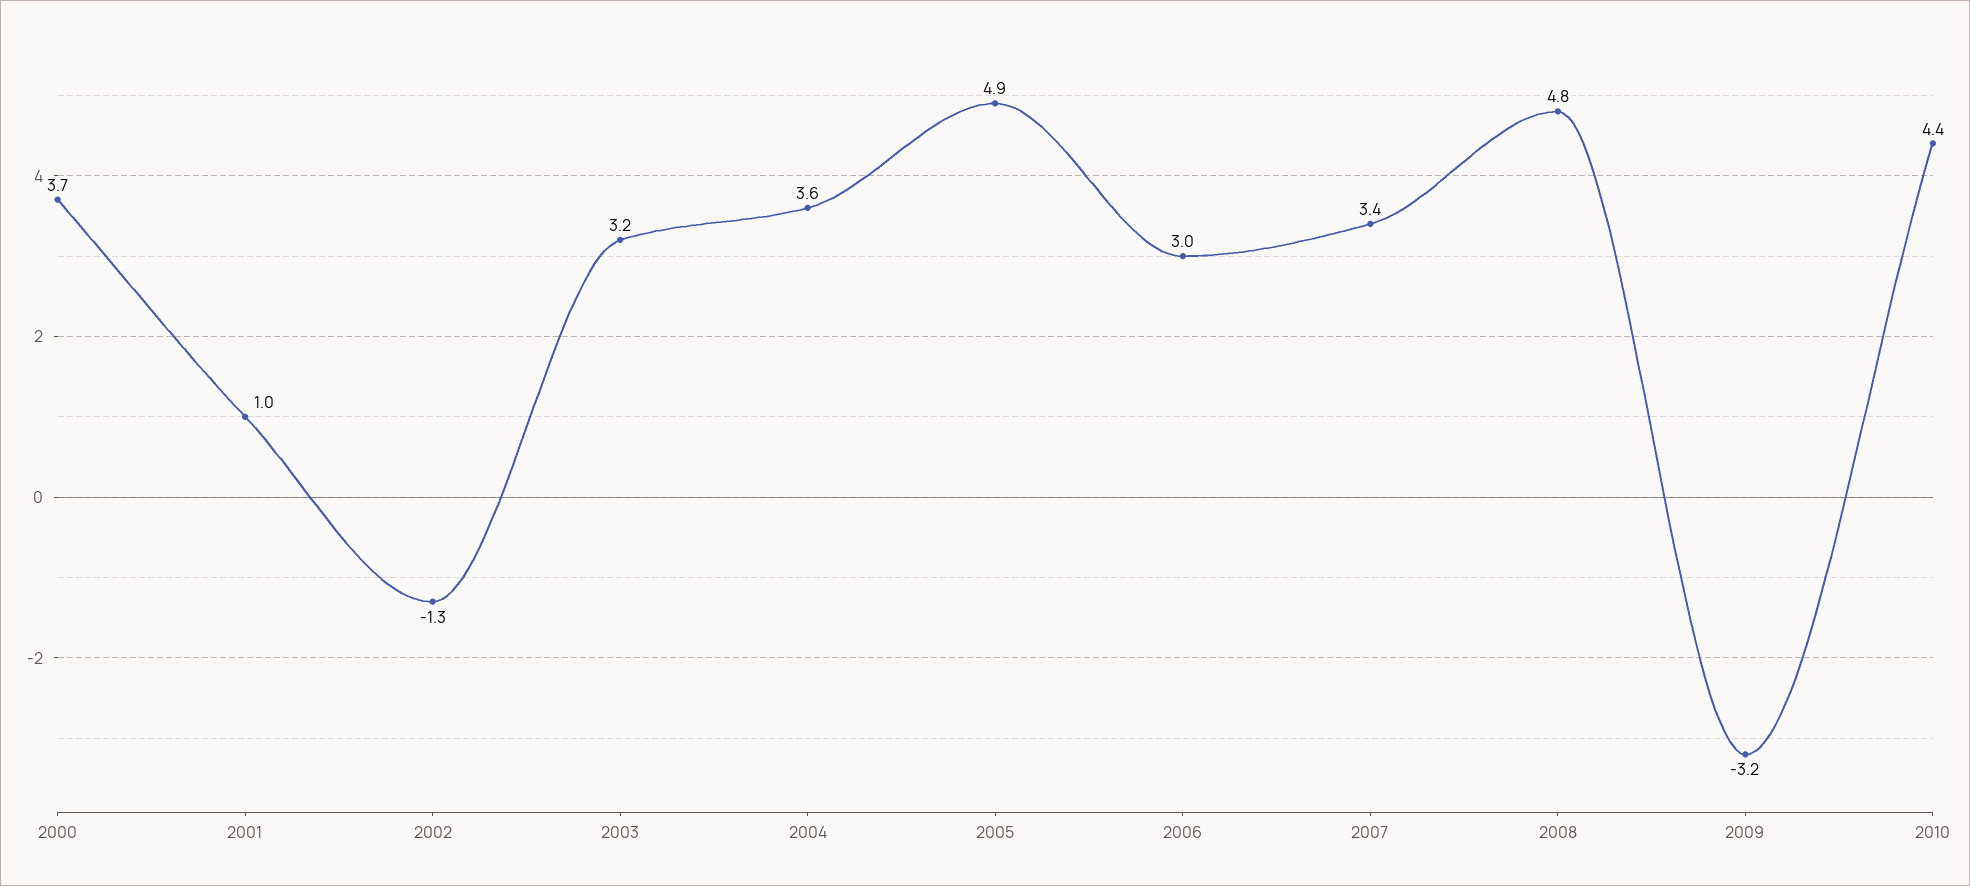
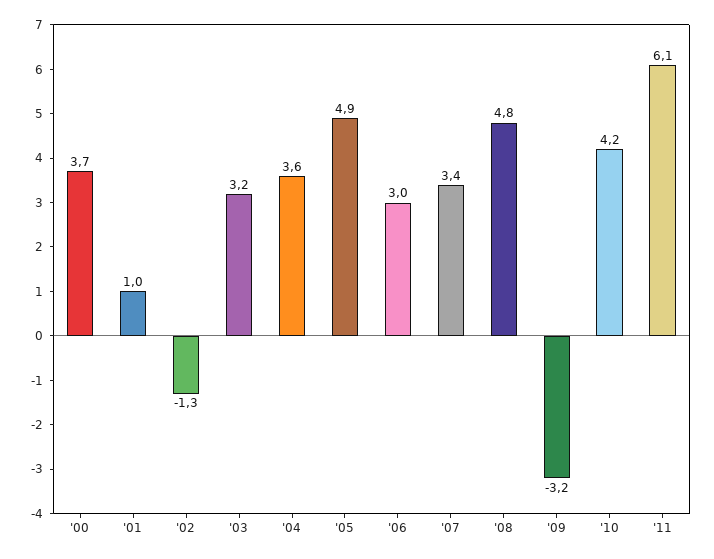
2010: 4.4 -> 4.2
'11: none -> 6.1

